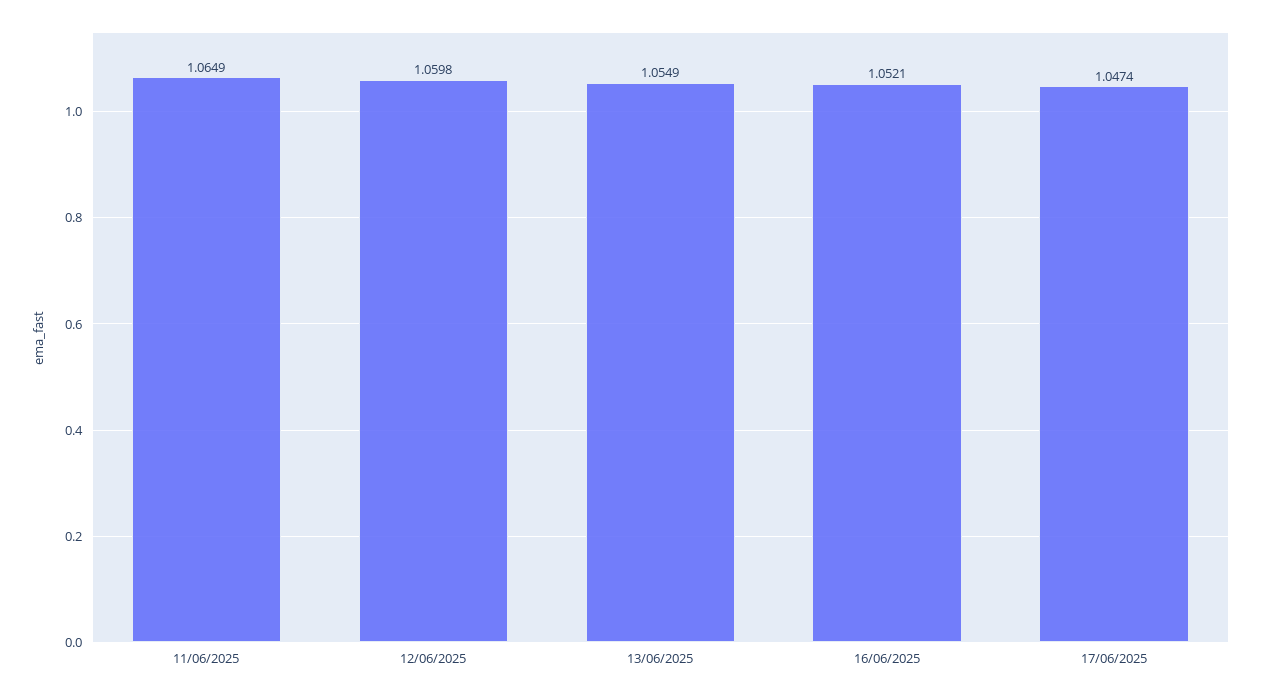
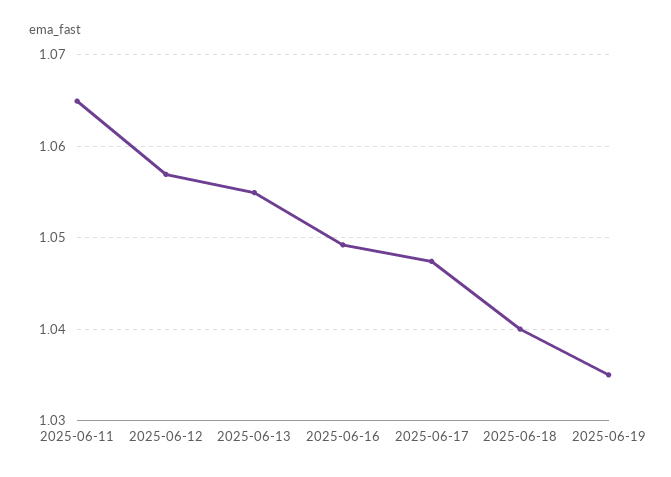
12/06/2025: 1.0598 -> 1.057
16/06/2025: 1.0521 -> 1.049
2025-06-18: none -> 1.04
2025-06-19: none -> 1.035

